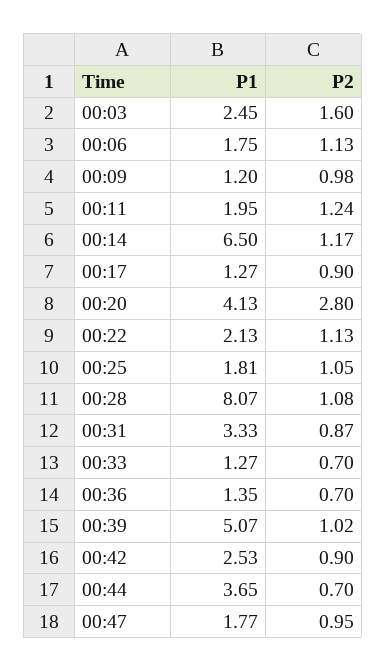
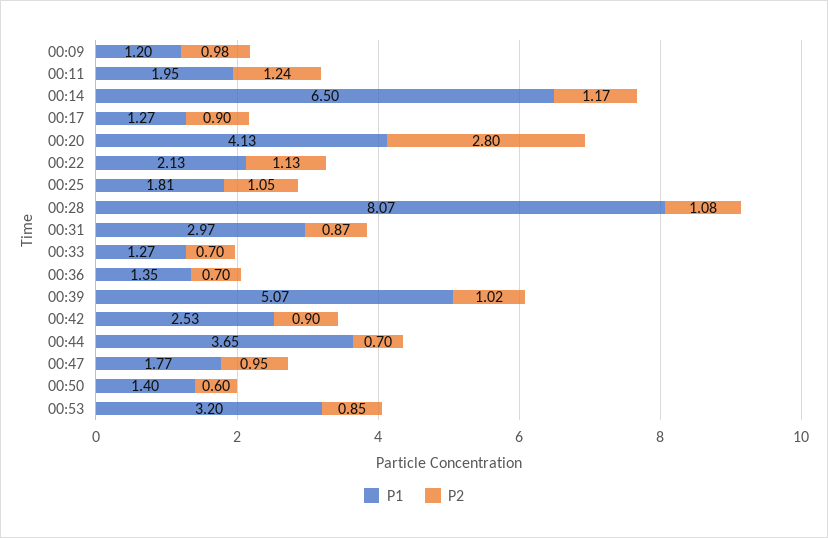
P1, 00:03: 2.45 -> none
P2, 00:03: 1.6 -> none
P1, 00:06: 1.75 -> none
P2, 00:06: 1.13 -> none
P1, 00:31: 3.33 -> 2.97
P1, 00:50: none -> 1.4
P2, 00:50: none -> 0.6
P1, 00:53: none -> 3.2
P2, 00:53: none -> 0.85

